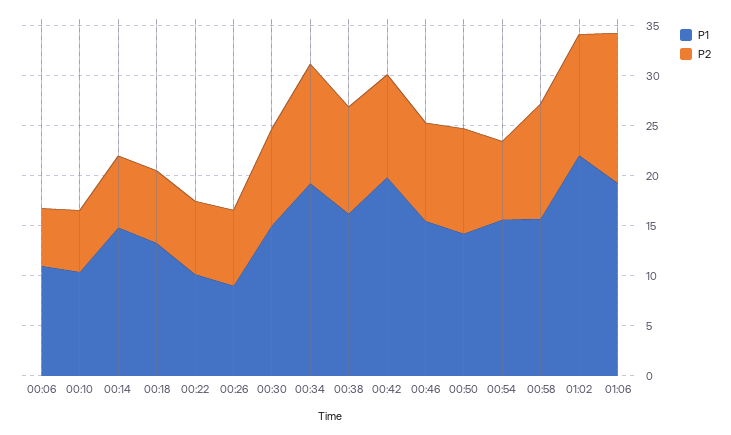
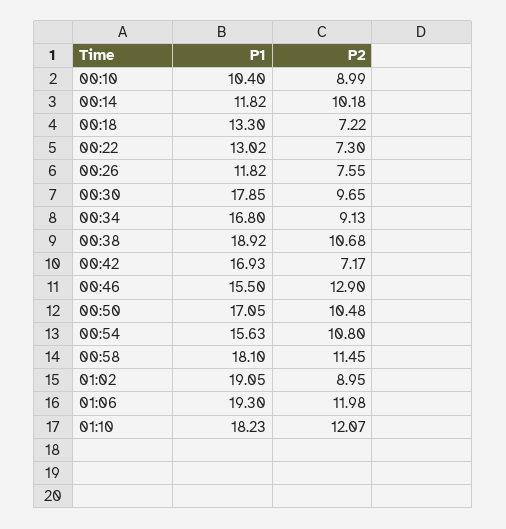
P1, 00:06: 11 -> none
P2, 00:06: 6 -> none
P2, 00:10: 6 -> 8.99
P1, 00:14: 15 -> 11.82
P2, 00:14: 7 -> 10.18
P1, 00:22: 10 -> 13.02
P1, 00:26: 9 -> 11.82
P1, 00:30: 15 -> 17.85
P1, 00:34: 19 -> 16.8
P2, 00:34: 12 -> 9.13
P1, 00:38: 16 -> 18.92
P1, 00:42: 20 -> 16.93
P2, 00:42: 10 -> 7.17
P2, 00:46: 10 -> 12.9
P1, 00:50: 14 -> 17.05
P2, 00:54: 8 -> 10.8
P1, 00:58: 16 -> 18.1
P1, 01:02: 22 -> 19.05
P2, 01:02: 12 -> 8.95
P2, 01:06: 15 -> 11.98
P1, 01:10: none -> 18.23
P2, 01:10: none -> 12.07

